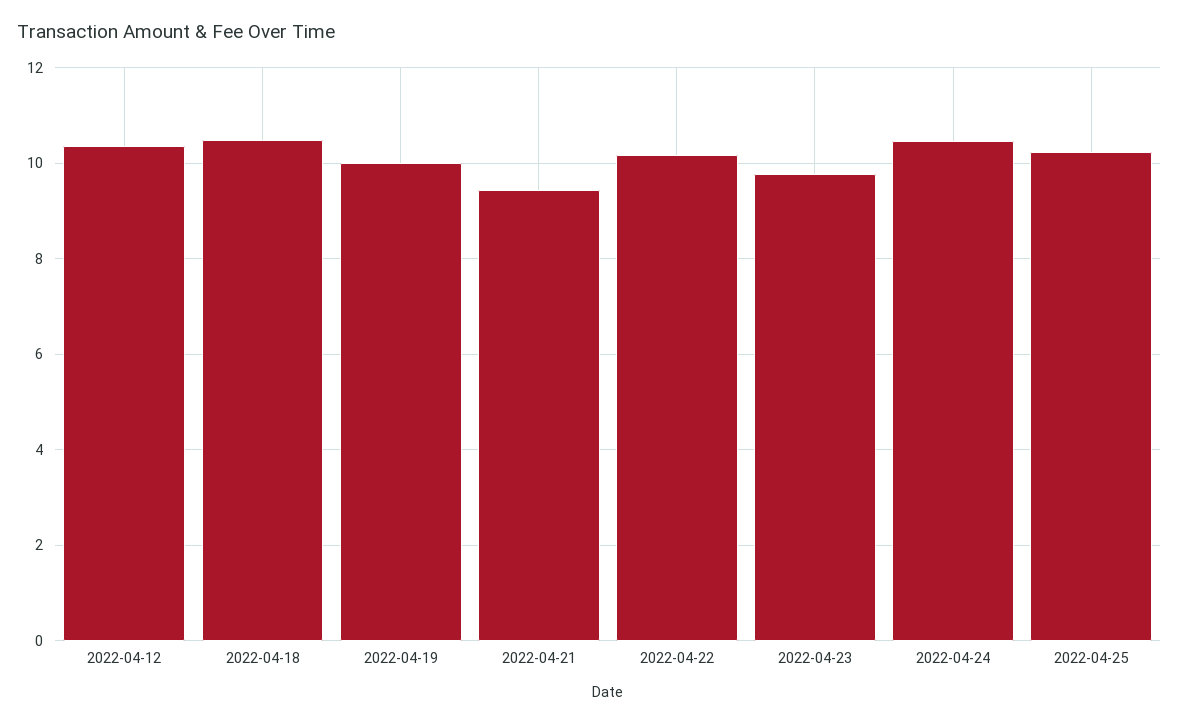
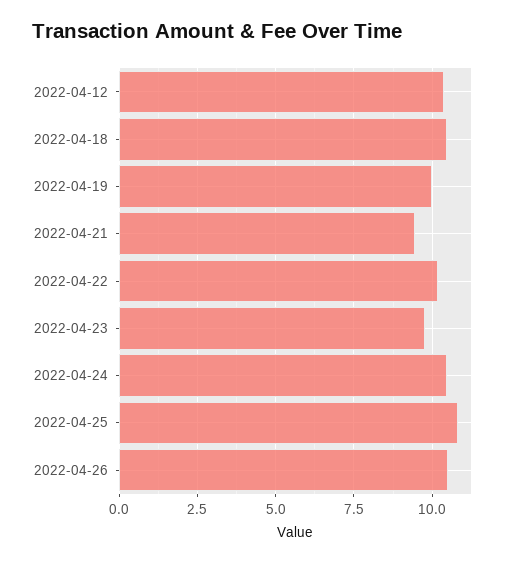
2022-04-25: 10.2 -> 10.75
2022-04-26: none -> 10.5

